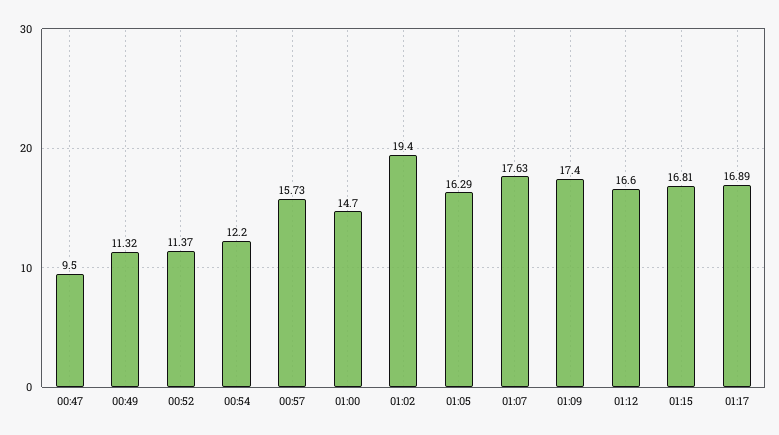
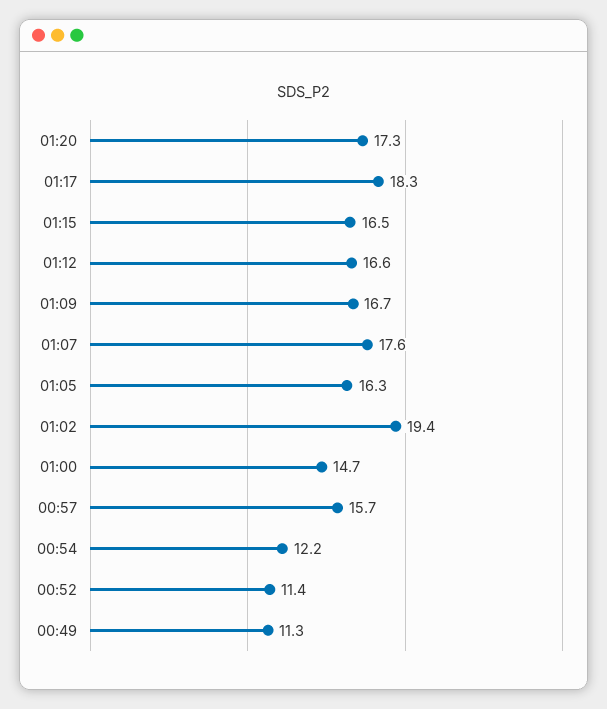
00:47: 9.5 -> none
01:09: 17.4 -> 16.7
01:15: 16.81 -> 16.5
01:17: 16.89 -> 18.3
01:20: none -> 17.3

